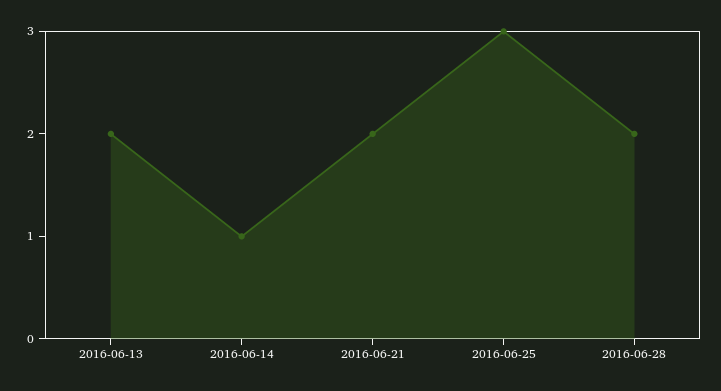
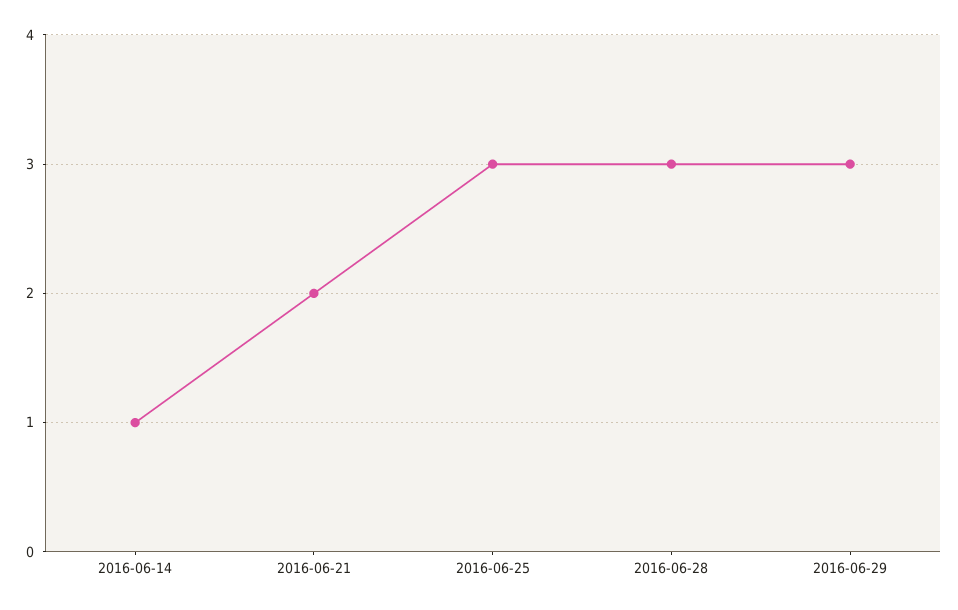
2016-06-13: 2 -> none
2016-06-28: 2 -> 3
2016-06-29: none -> 3

